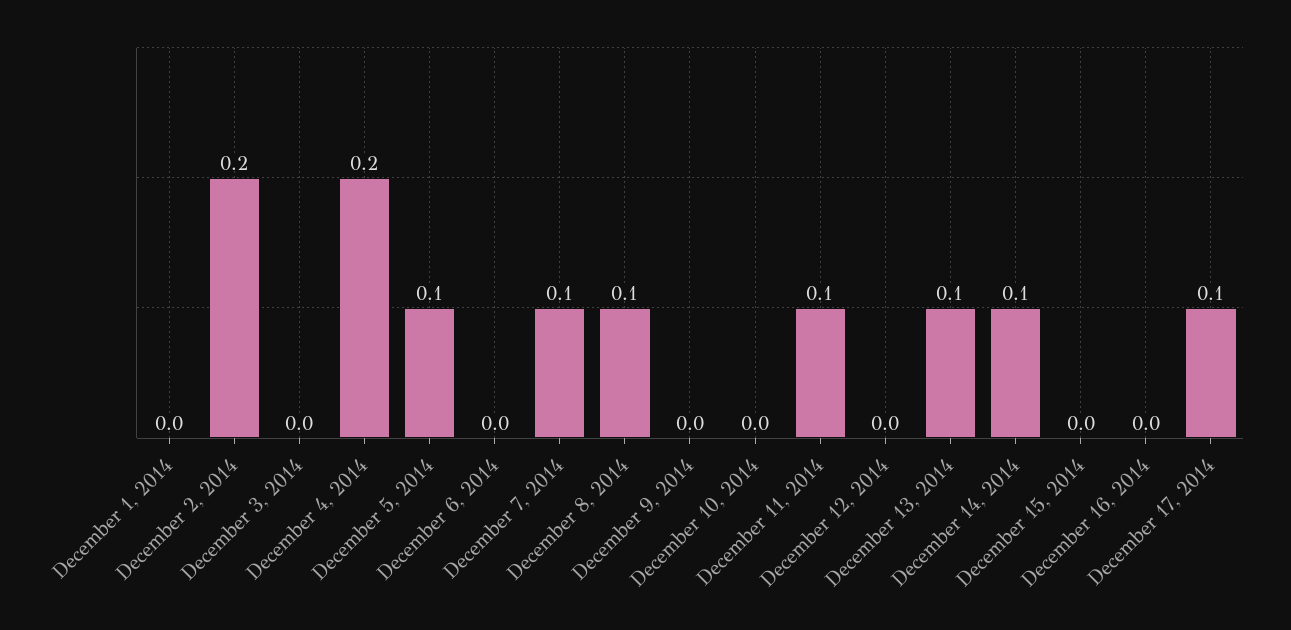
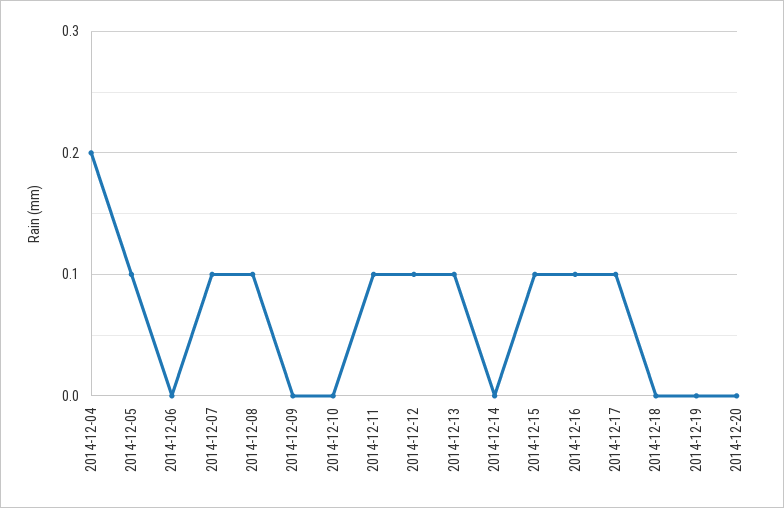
December 1, 2014: 0 -> none
December 2, 2014: 0.2 -> none
December 3, 2014: 0 -> none
December 12, 2014: 0 -> 0.1
December 14, 2014: 0.1 -> 0
December 15, 2014: 0 -> 0.1
December 16, 2014: 0 -> 0.1
2014-12-18: none -> 0
2014-12-19: none -> 0
2014-12-20: none -> 0

